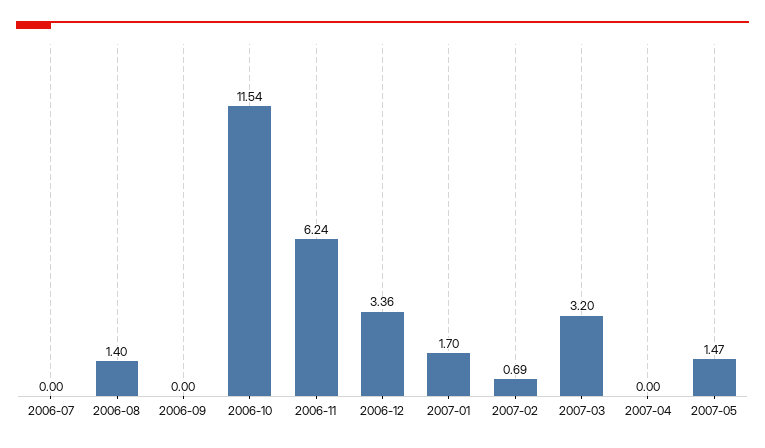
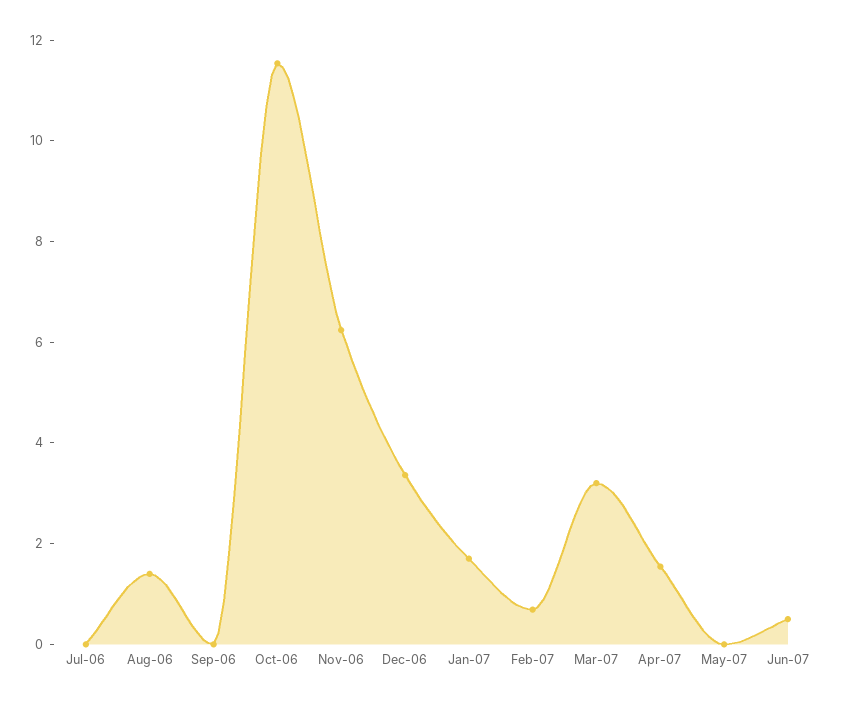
2007-04: 0 -> 1.5
2007-05: 1.47 -> 0
Jun-07: none -> 0.5

